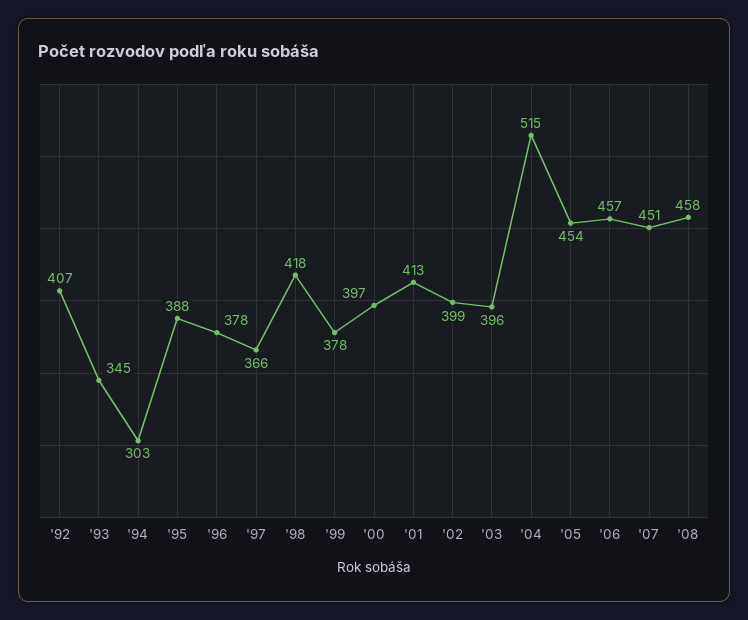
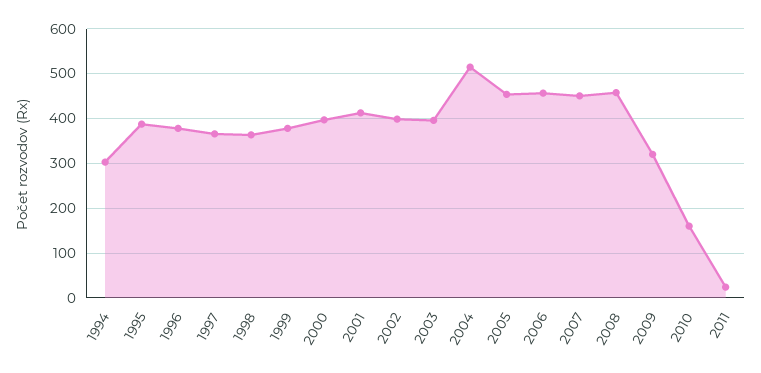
'92: 407 -> none
'93: 345 -> none
'98: 418 -> 360
2009: none -> 320
2010: none -> 160
2011: none -> 20

